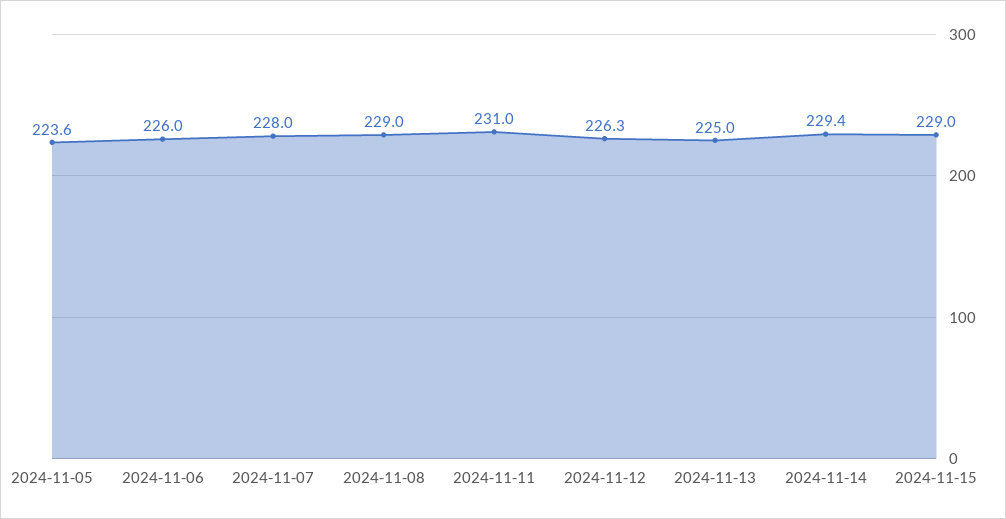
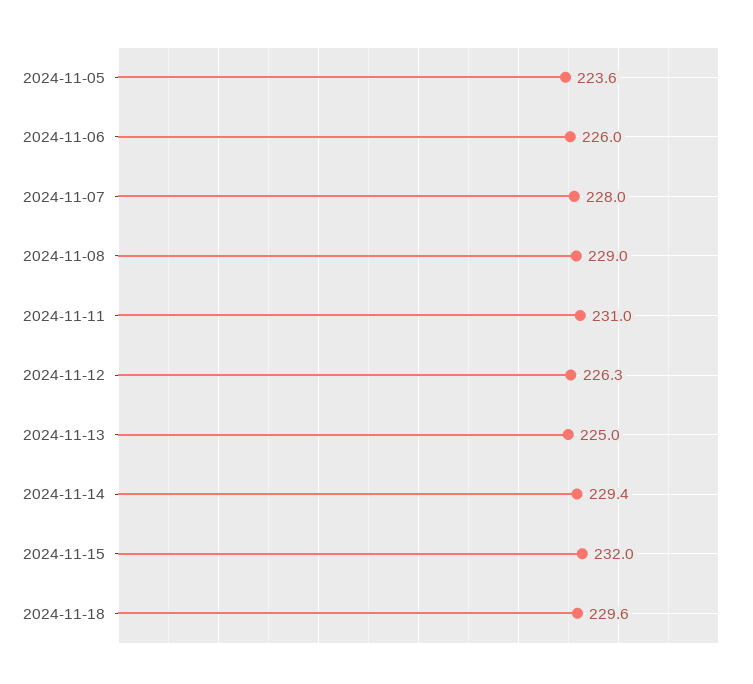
2024-11-15: 229 -> 232
2024-11-18: none -> 229.6

